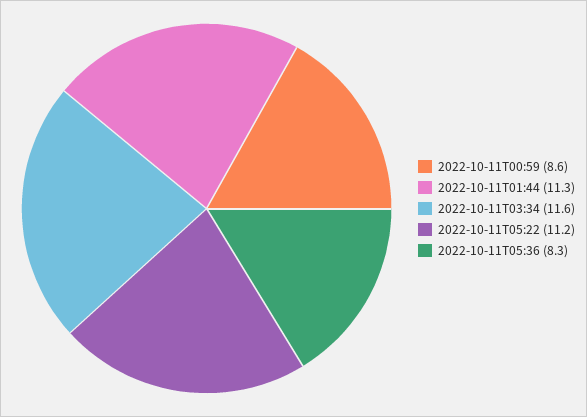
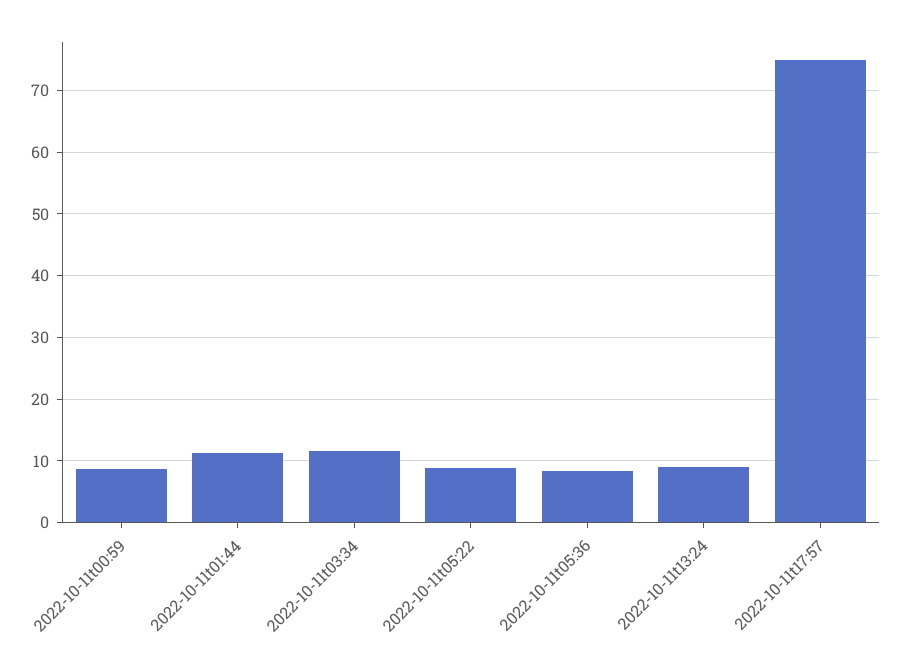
2022-10-11T05:22: 11.2 -> 9
2022-10-11t13:24: none -> 9
2022-10-11t17:57: none -> 75

